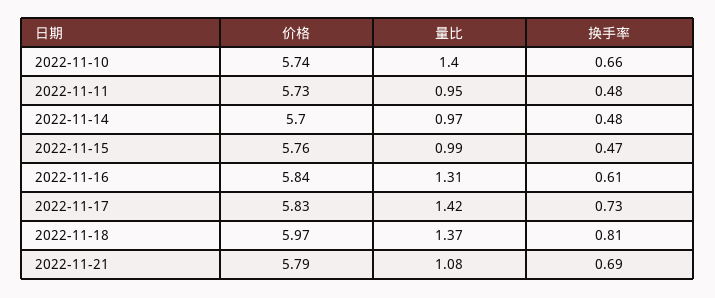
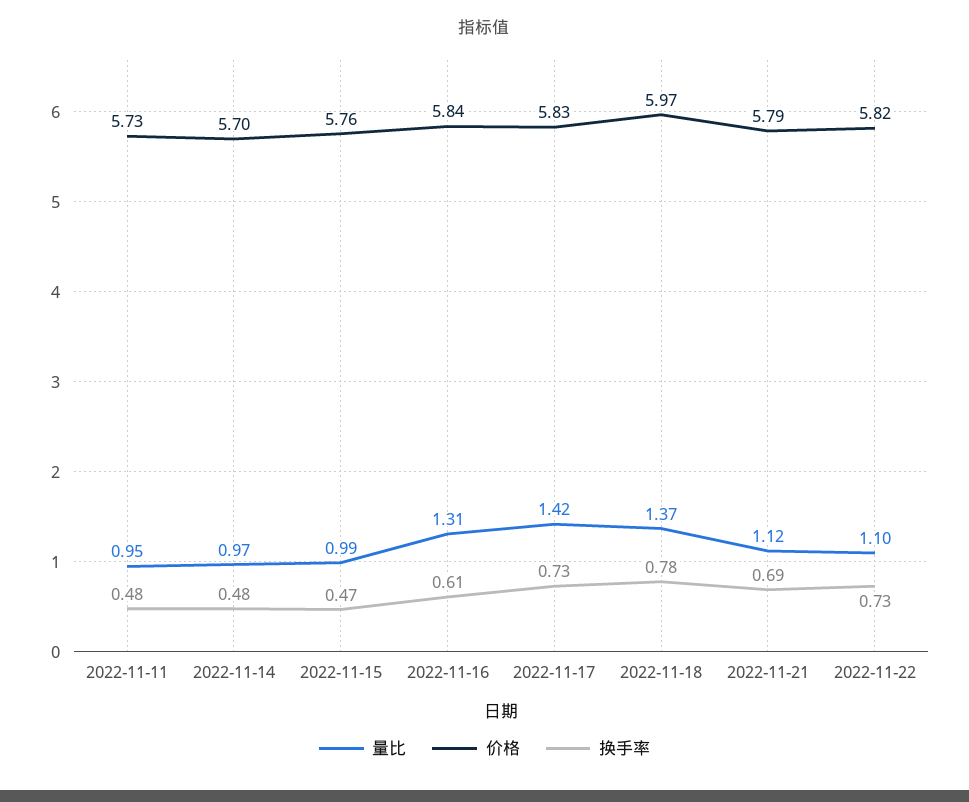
价格, 2022-11-10: 5.74 -> none
量比, 2022-11-10: 1.4 -> none
换手率, 2022-11-10: 0.66 -> none
换手率, 2022-11-18: 0.81 -> 0.78
量比, 2022-11-21: 1.08 -> 1.12
量比, 2022-11-22: none -> 1.1
价格, 2022-11-22: none -> 5.82
换手率, 2022-11-22: none -> 0.73

